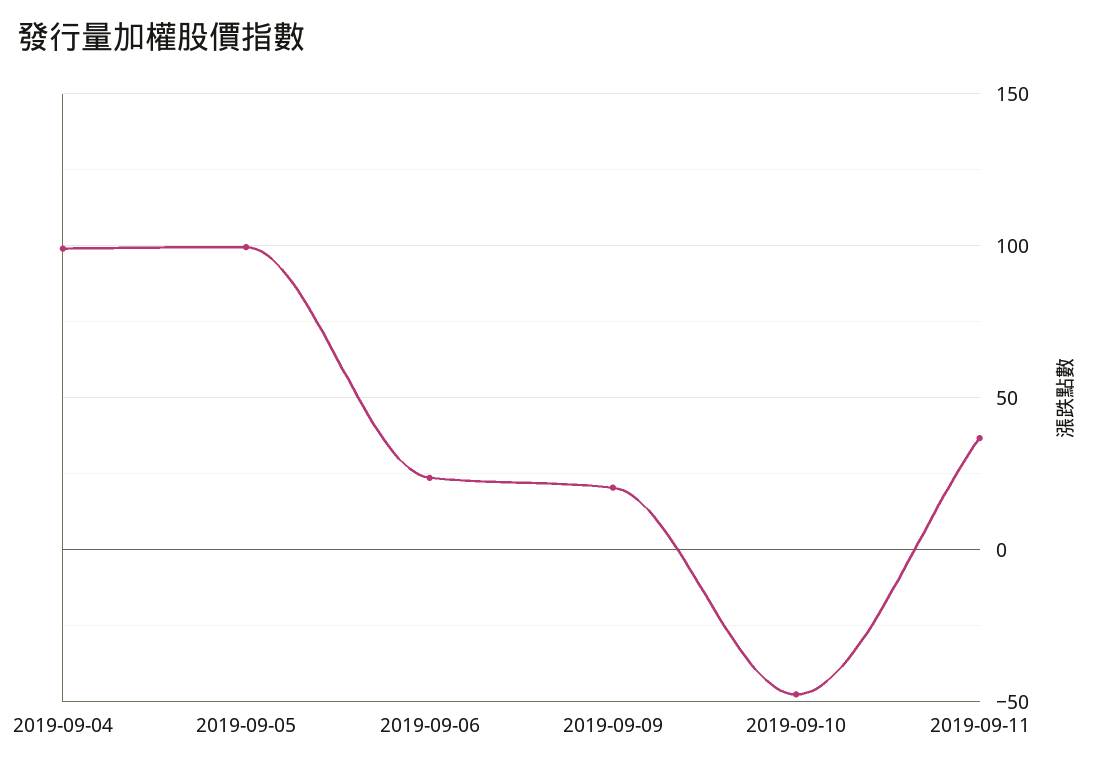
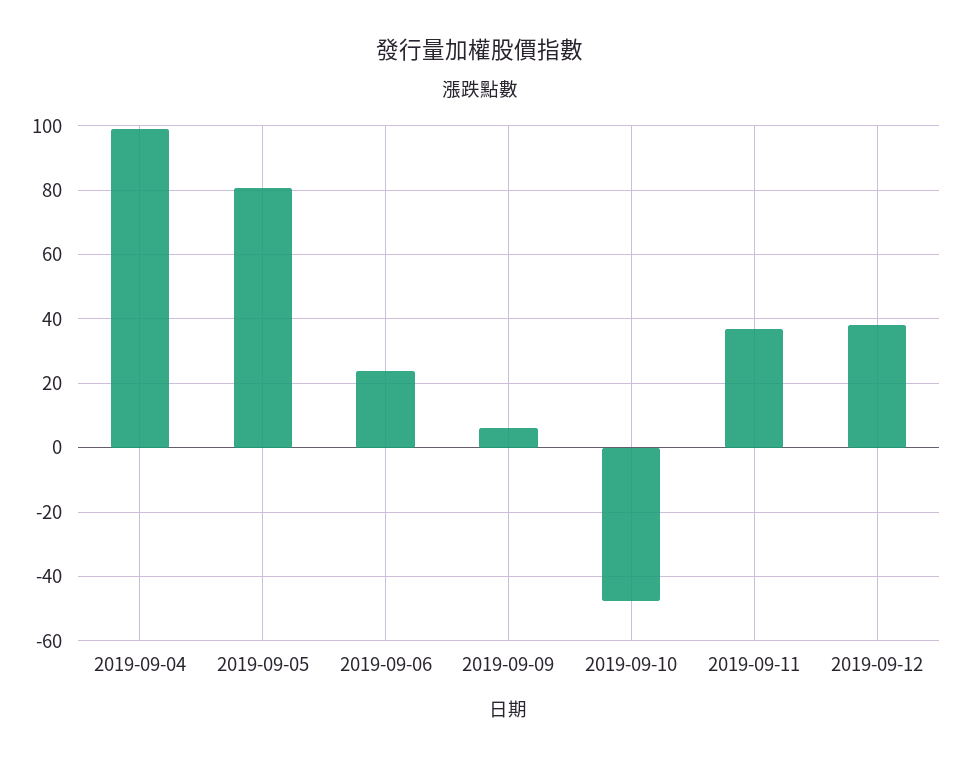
2019-09-05: 100 -> 80
2019-09-09: 20 -> 6
2019-09-12: none -> 38

